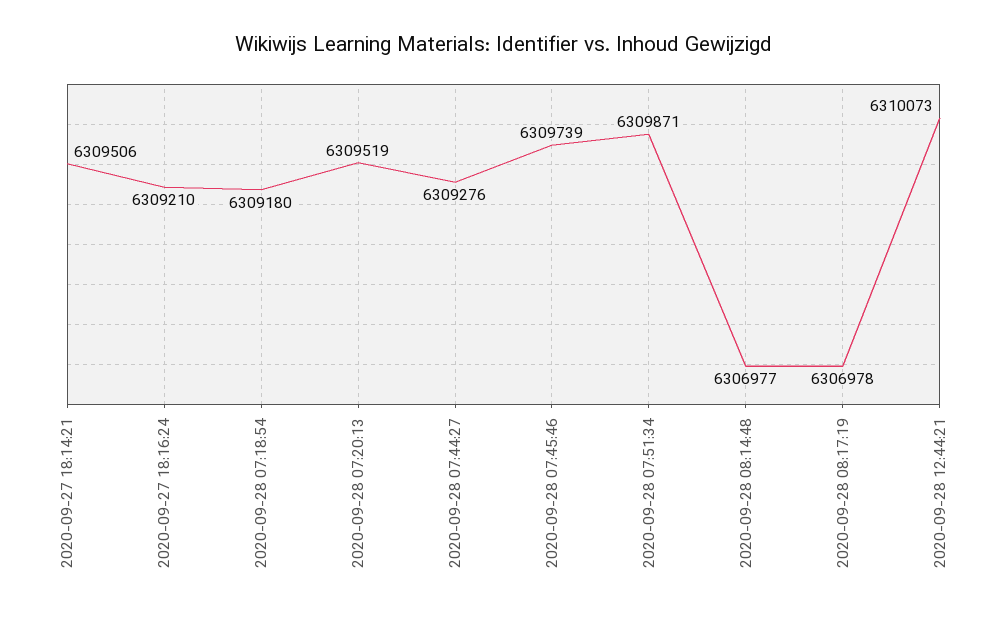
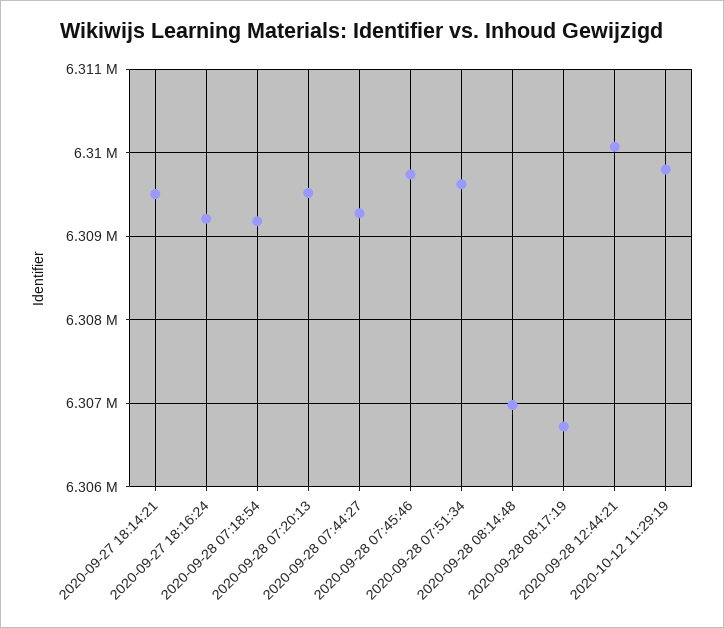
2020-09-28 07:51:34: 6309871 -> 6309600
2020-09-28 08:17:19: 6306978 -> 6306700
2020-10-12 11:29:19: none -> 6309800

